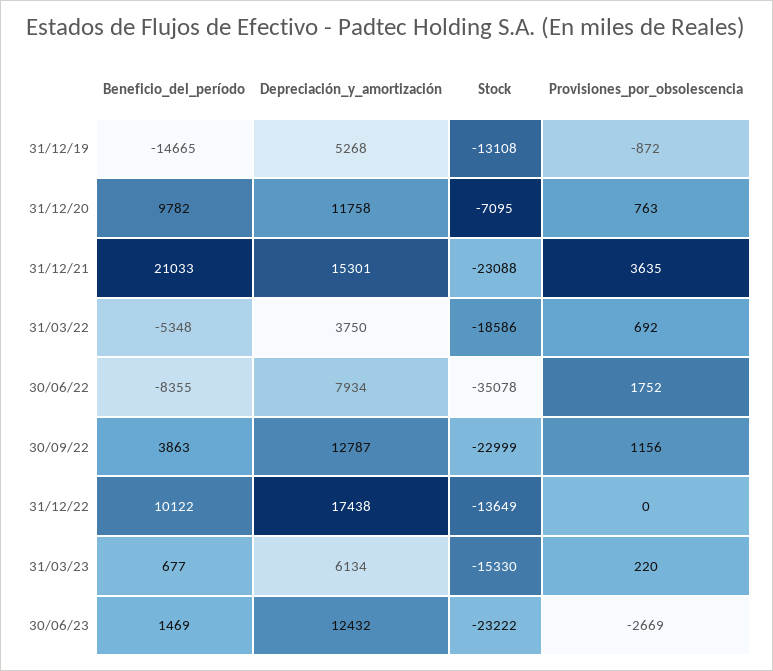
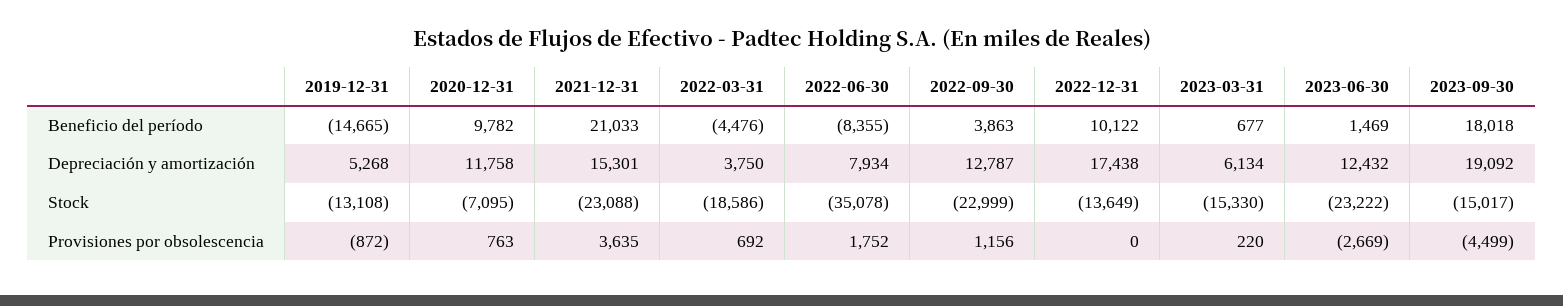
Beneficio_del_período, 31/03/22: -5348 -> -4476
Beneficio_del_período, 2023-09-30: none -> 18018
Depreciación_y_amortización, 2023-09-30: none -> 19092
Stock, 2023-09-30: none -> -15017
Provisiones_por_obsolescencia, 2023-09-30: none -> -4499

